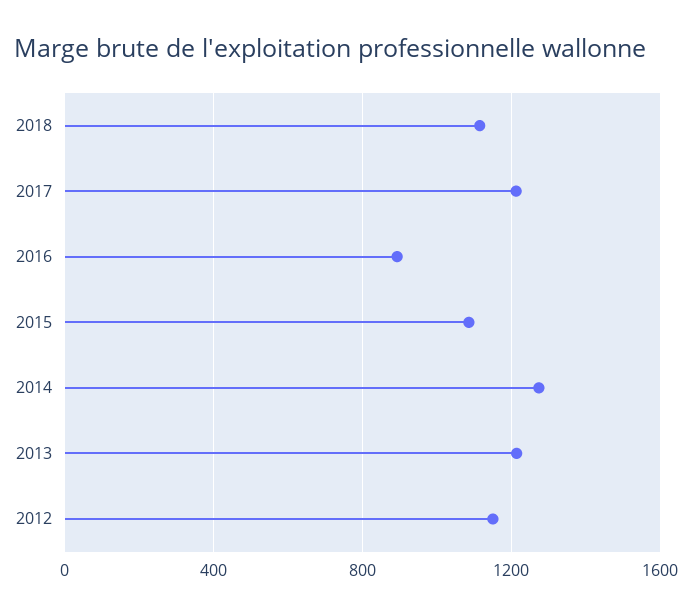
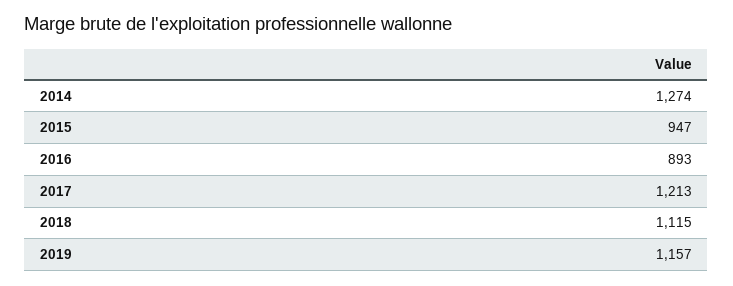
2015: 1100 -> 947
2013: 1200 -> none
2012: 1150 -> none
2019: none -> 1157

